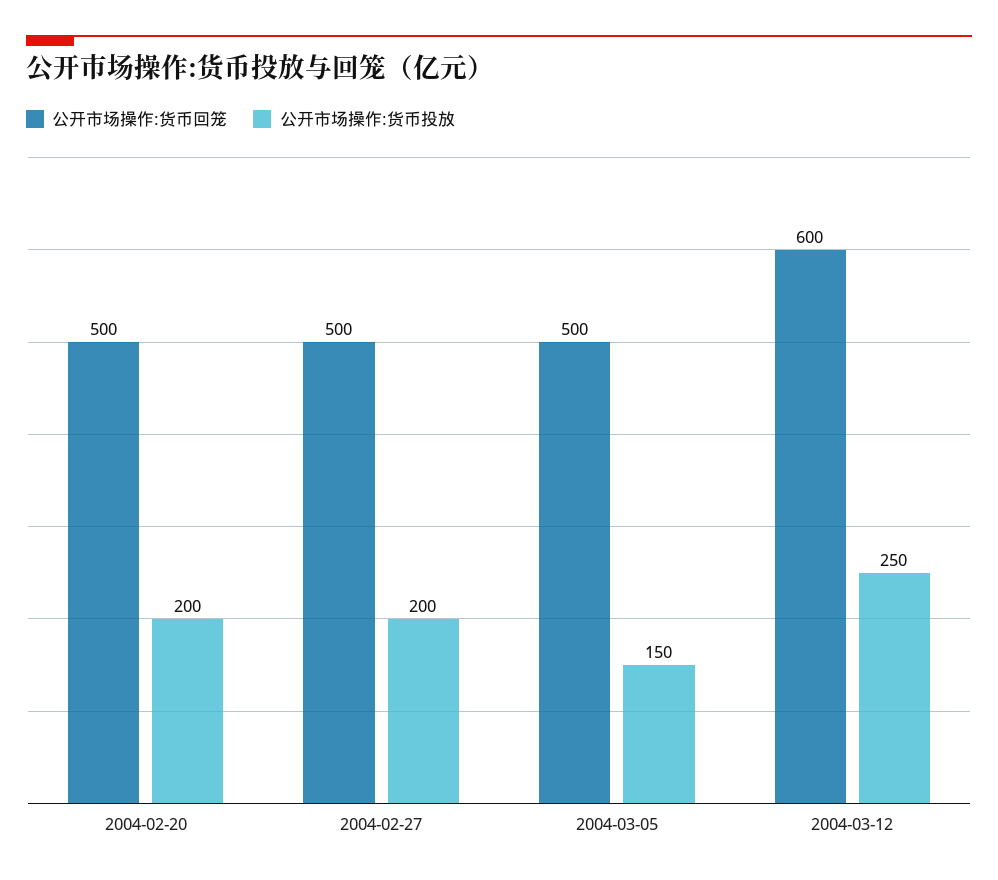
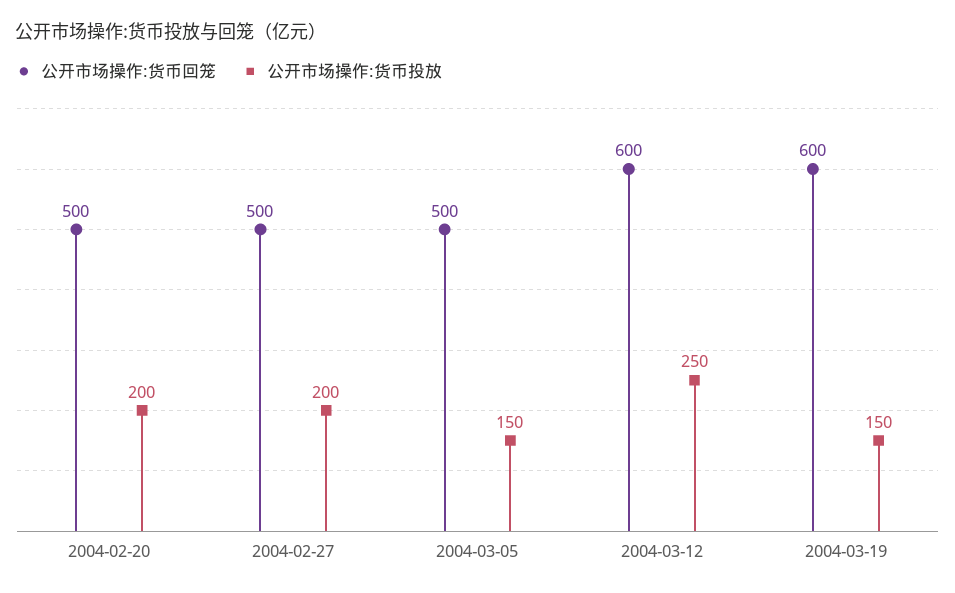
公开市场操作:货币回笼, 2004-03-19: none -> 600
公开市场操作:货币投放, 2004-03-19: none -> 150

